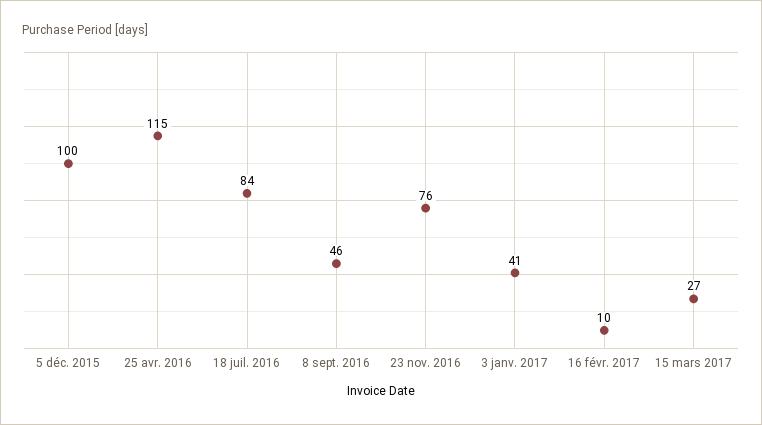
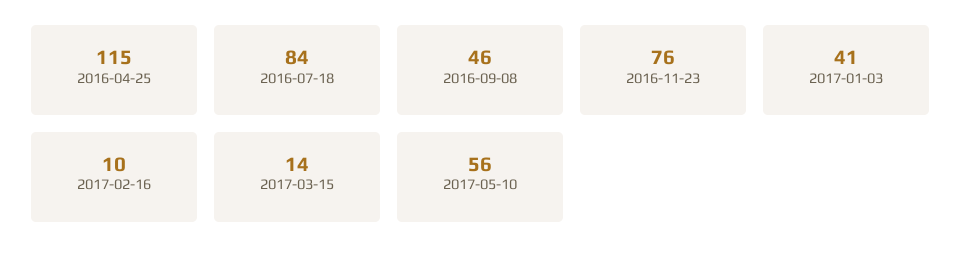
5 déc. 2015: 100 -> none
15 mars 2017: 27 -> 14
2017-05-10: none -> 56

